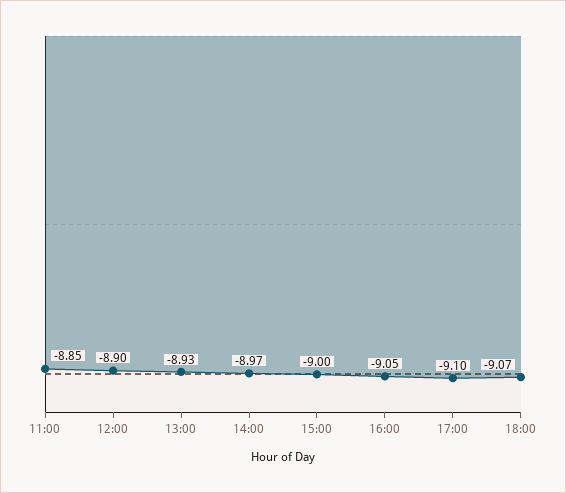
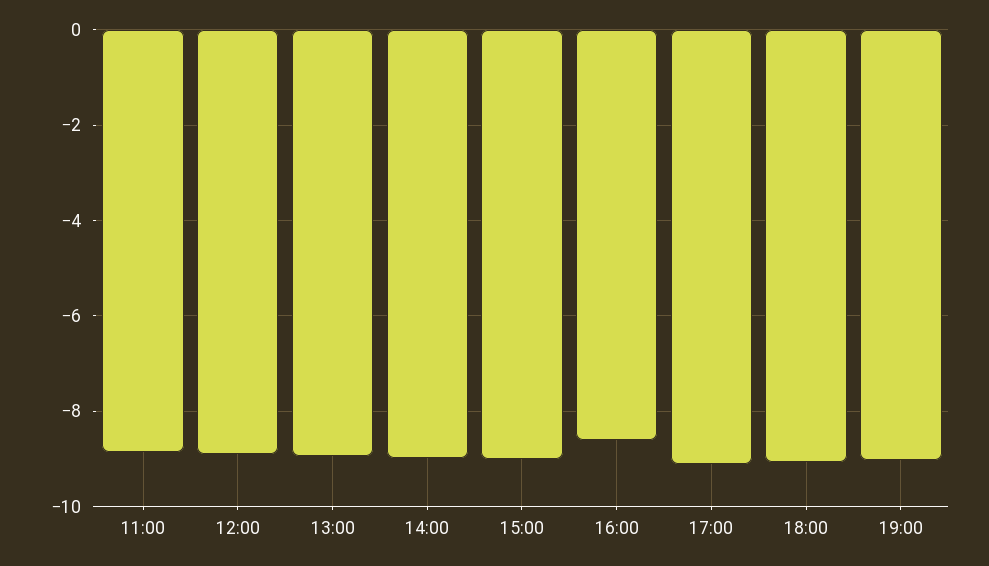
16:00: -9.05 -> -8.6
19:00: none -> -9

